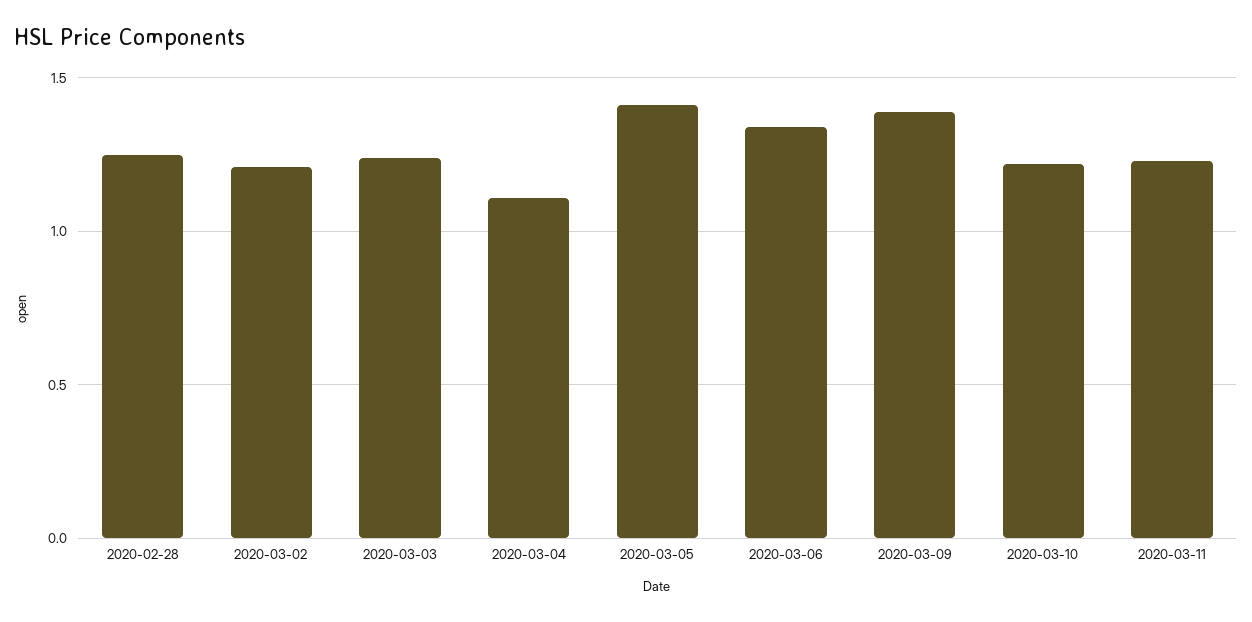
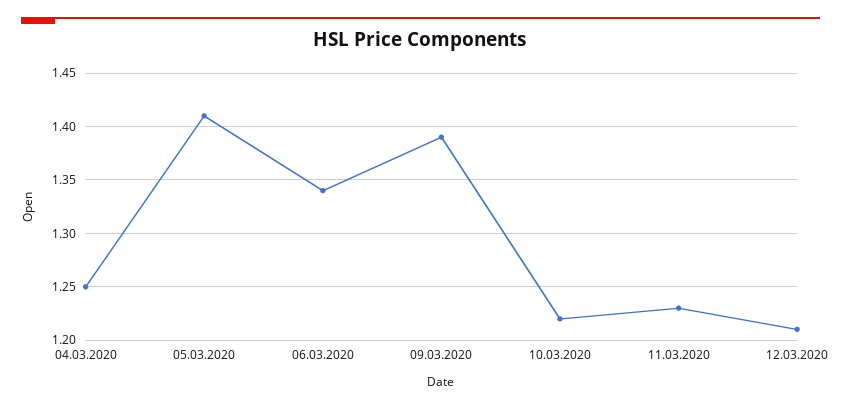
2020-02-28: 1.25 -> none
2020-03-02: 1.2 -> none
2020-03-03: 1.25 -> none
2020-03-04: 1.1 -> 1.25
12.03.2020: none -> 1.21

